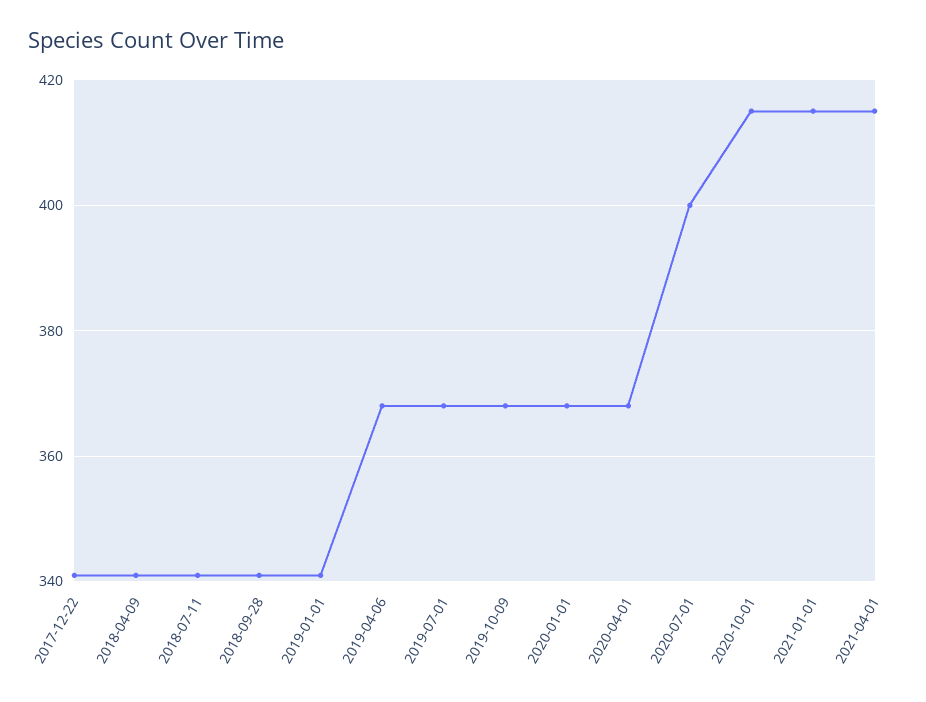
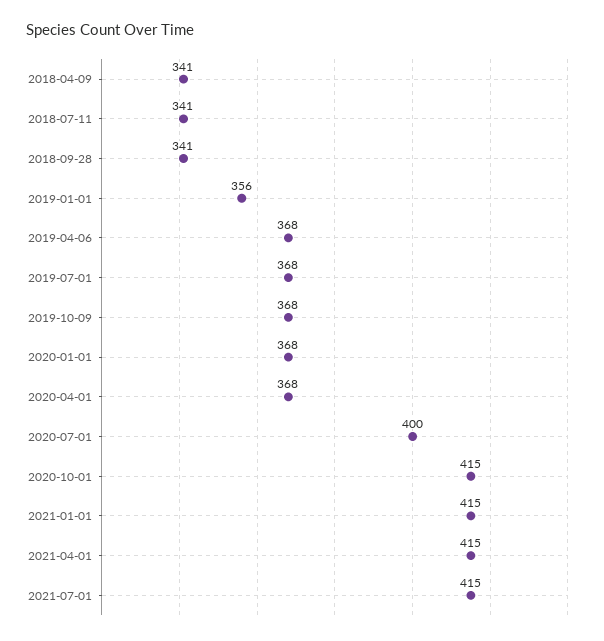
2017-12-22: 340 -> none
2019-01-01: 340 -> 356
2021-07-01: none -> 415

